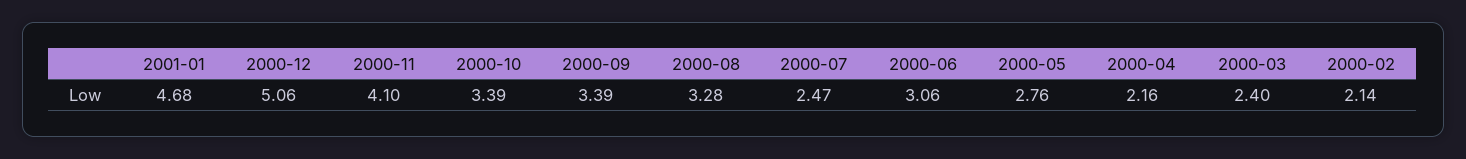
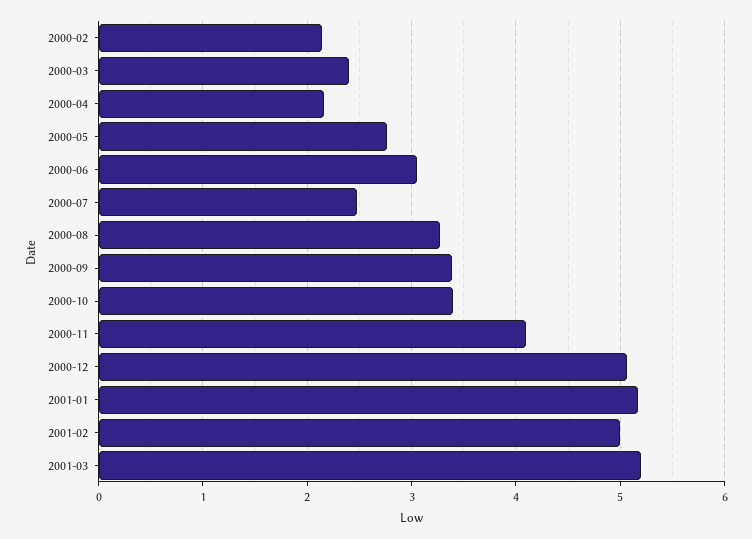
2001-01: 4.68 -> 5.2
2001-02: none -> 5
2001-03: none -> 5.2

